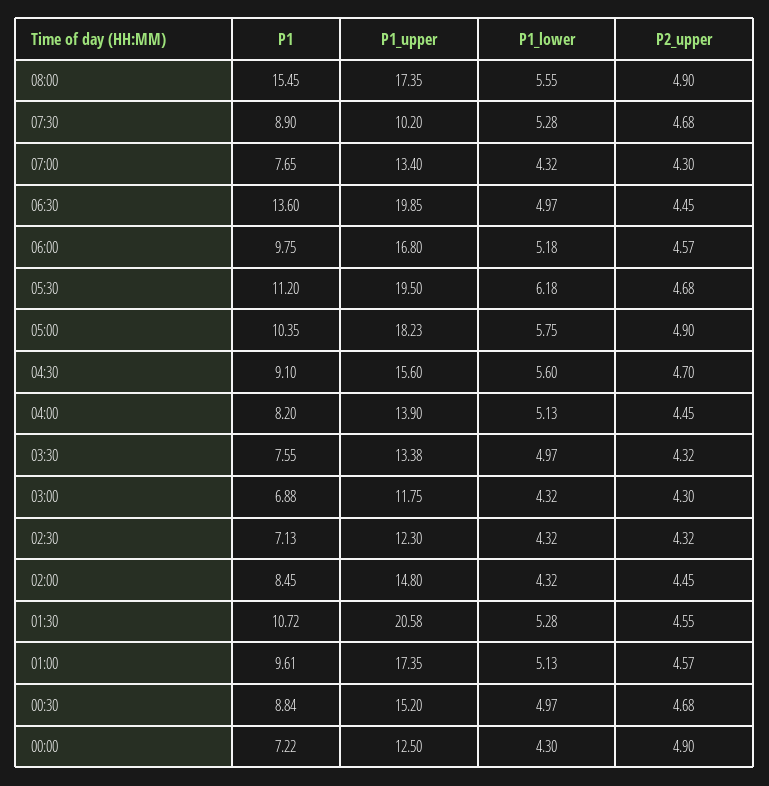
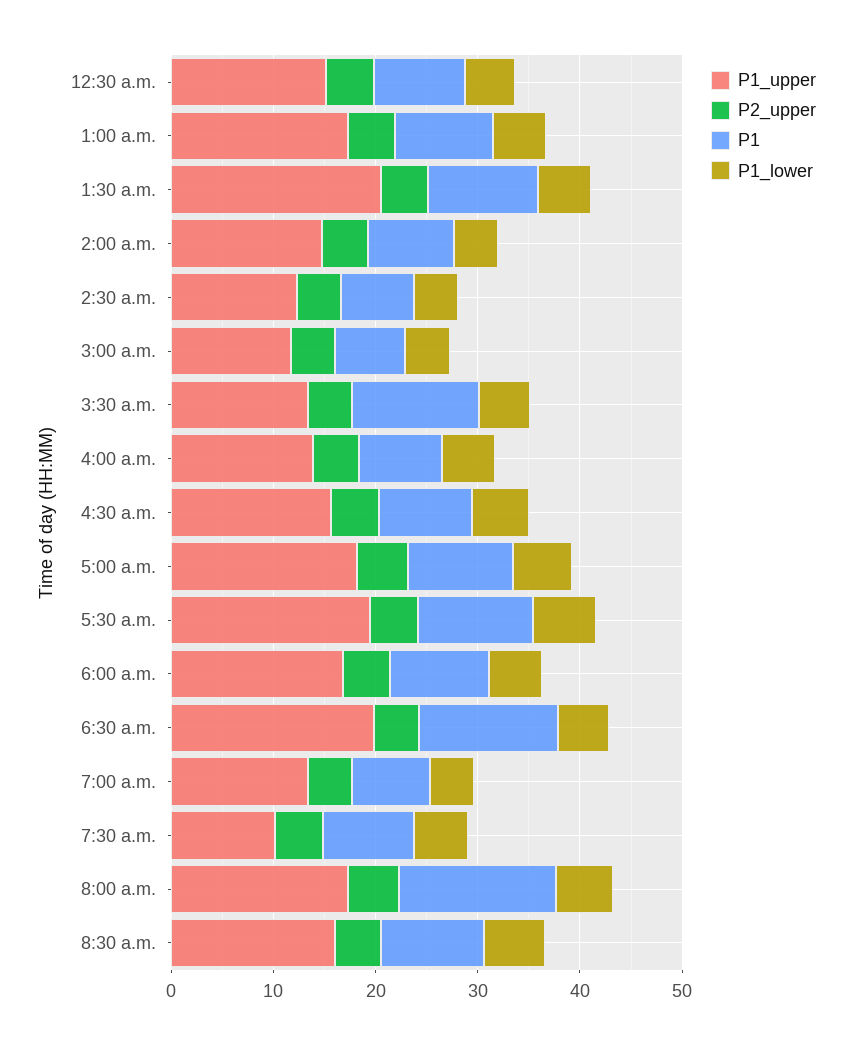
P1, 03:30: 7.55 -> 12
P1, 00:00: 7.22 -> none
P1_upper, 00:00: 12.5 -> none
P1_lower, 00:00: 4.3 -> none
P2_upper, 00:00: 4.9 -> none
P1_upper, 8:30 a.m.: none -> 16
P2_upper, 8:30 a.m.: none -> 4
P1, 8:30 a.m.: none -> 10
P1_lower, 8:30 a.m.: none -> 6

